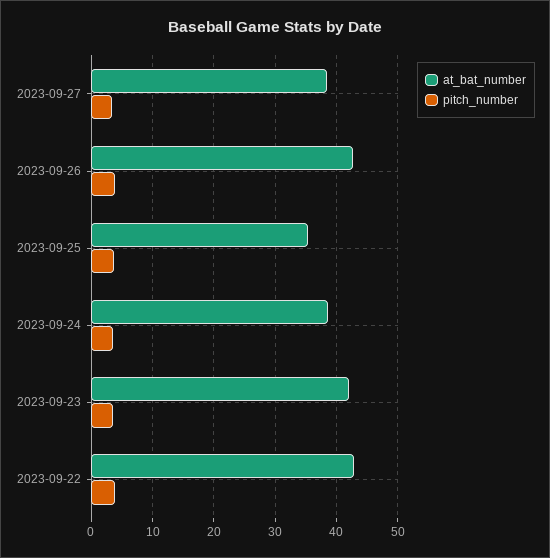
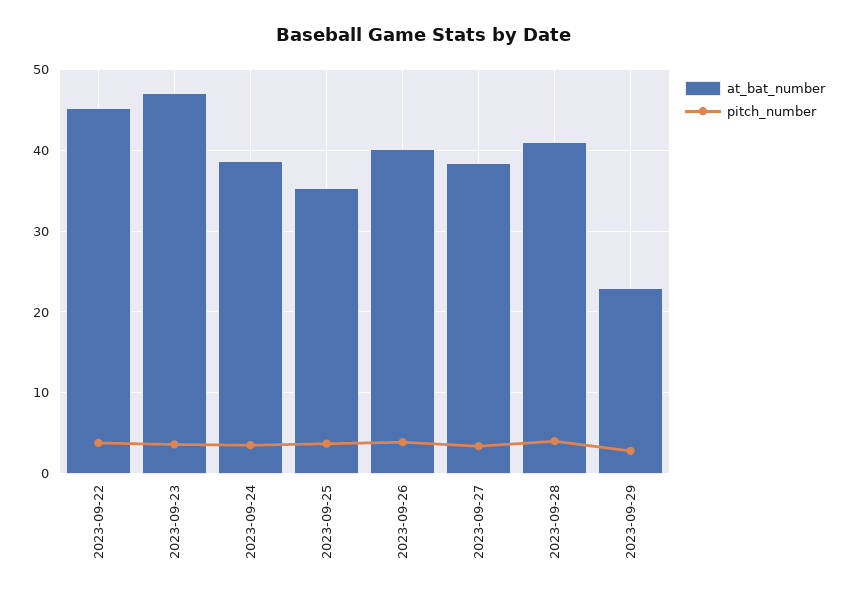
at_bat_number, 2023-09-26: 43 -> 40
at_bat_number, 2023-09-23: 42 -> 47
at_bat_number, 2023-09-22: 43 -> 45
at_bat_number, 2023-09-28: none -> 41
pitch_number, 2023-09-28: none -> 4
at_bat_number, 2023-09-29: none -> 23
pitch_number, 2023-09-29: none -> 3

